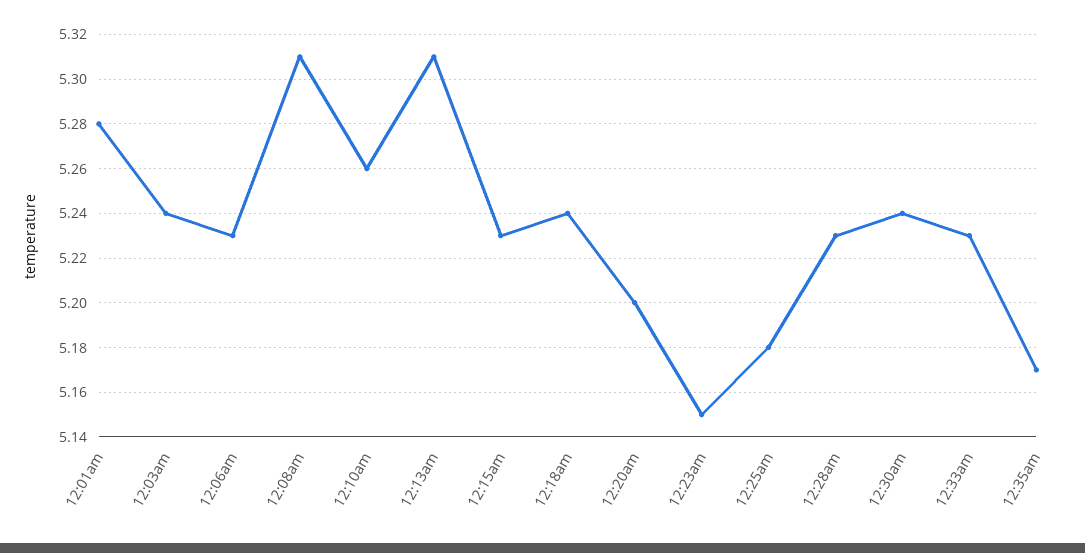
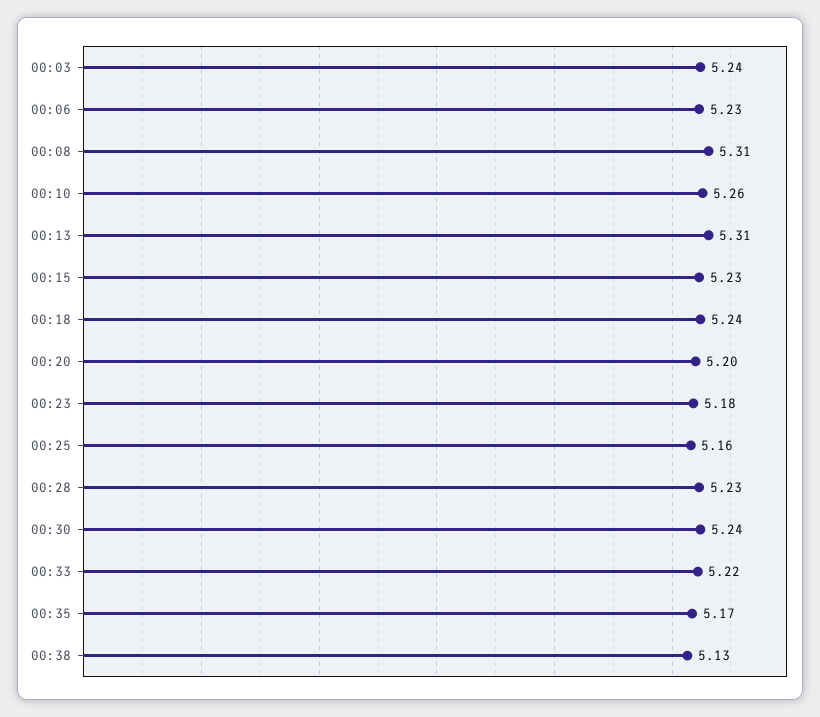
12:01am: 5.28 -> none
12:23am: 5.15 -> 5.18
12:25am: 5.18 -> 5.16
12:33am: 5.23 -> 5.22
00:38: none -> 5.13

